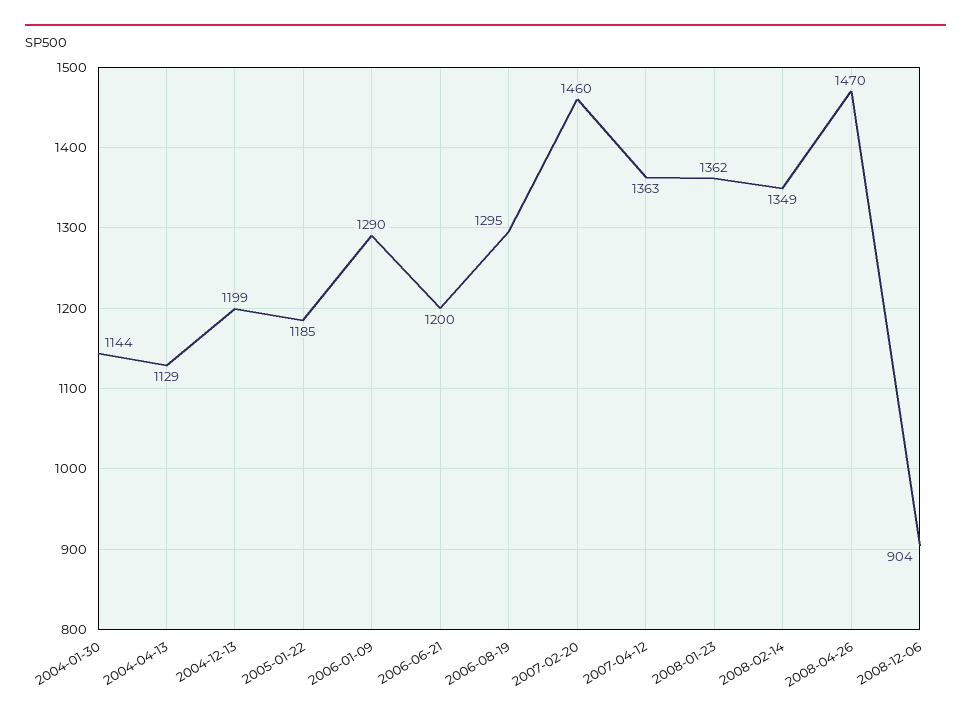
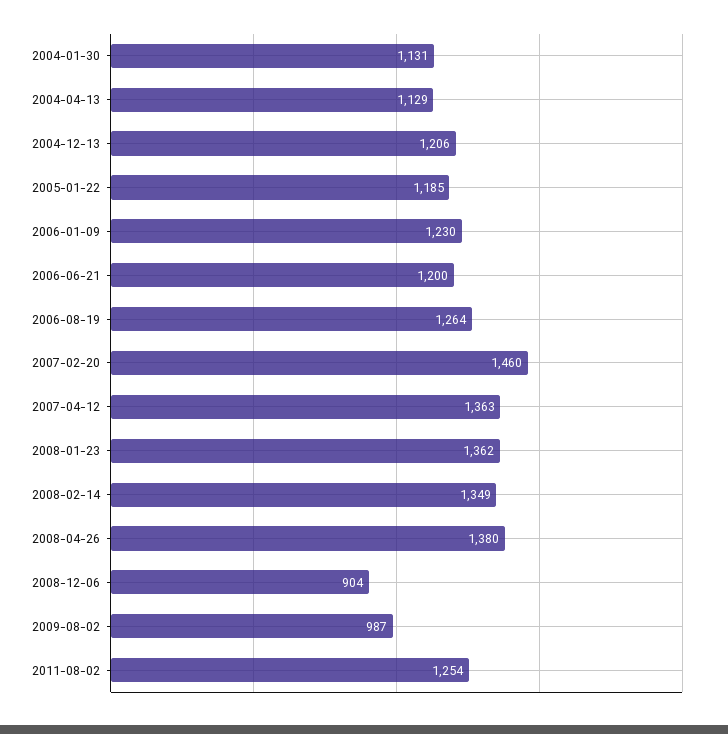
2004-01-30: 1144 -> 1131
2004-12-13: 1199 -> 1206
2006-01-09: 1290 -> 1230
2006-08-19: 1295 -> 1264
2008-04-26: 1470 -> 1380
2009-08-02: none -> 987
2011-08-02: none -> 1254

